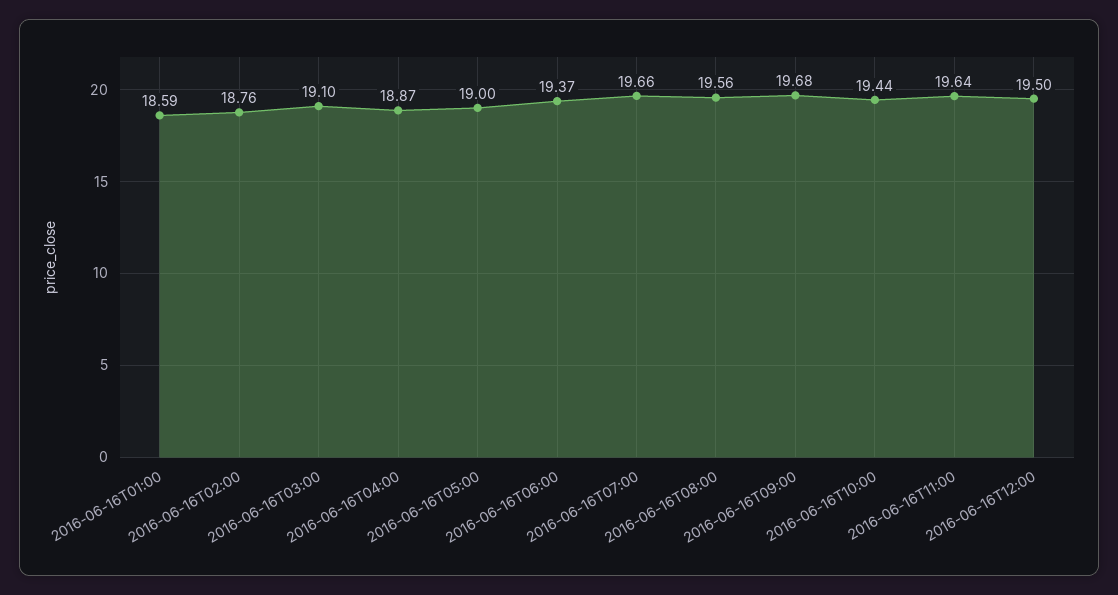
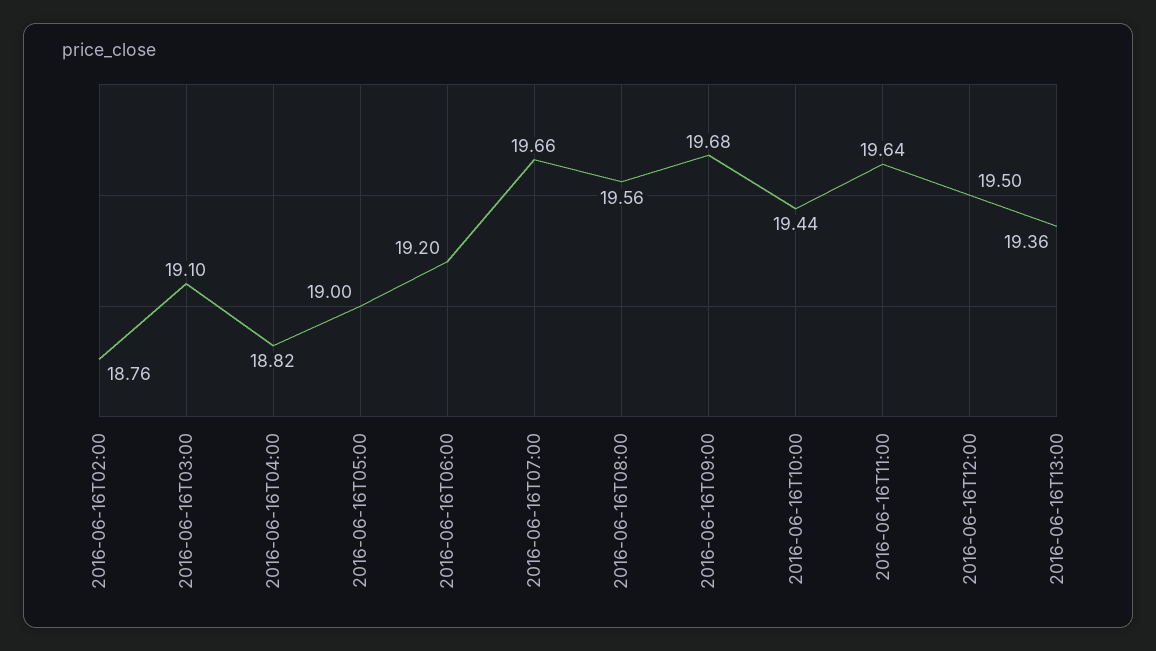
2016-06-16T01:00: 18.59 -> none
2016-06-16T04:00: 18.87 -> 18.82
2016-06-16T06:00: 19.37 -> 19.2
2016-06-16T13:00: none -> 19.36

